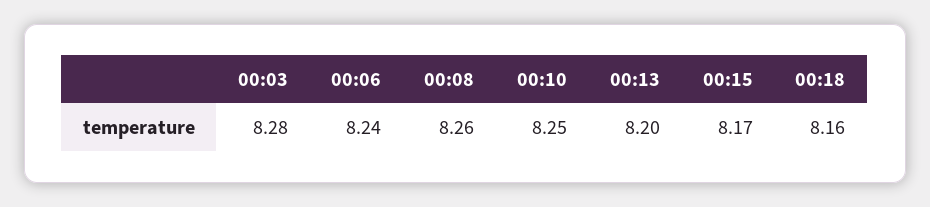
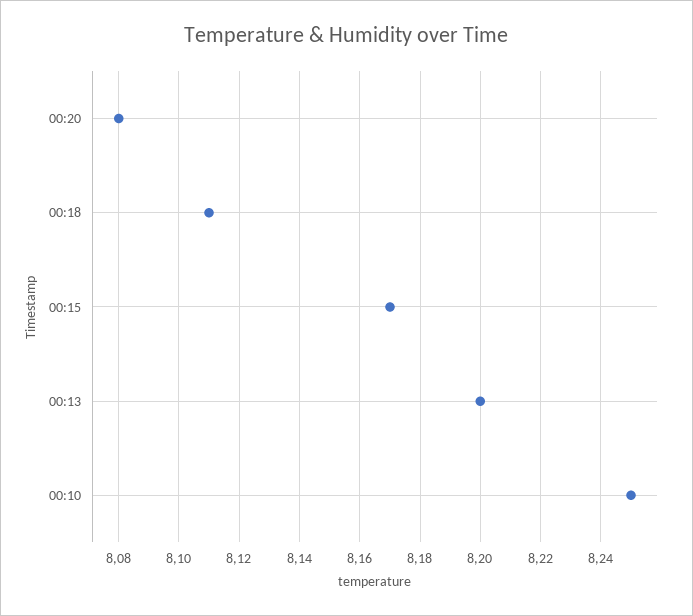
00:03: 8.28 -> none
00:06: 8.24 -> none
00:08: 8.26 -> none
00:18: 8.16 -> 8.11
00:20: none -> 8.08

